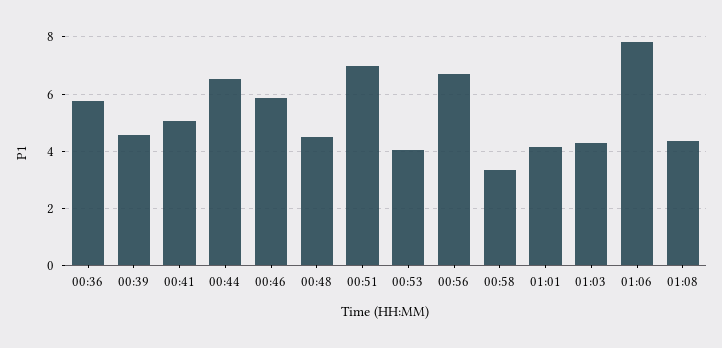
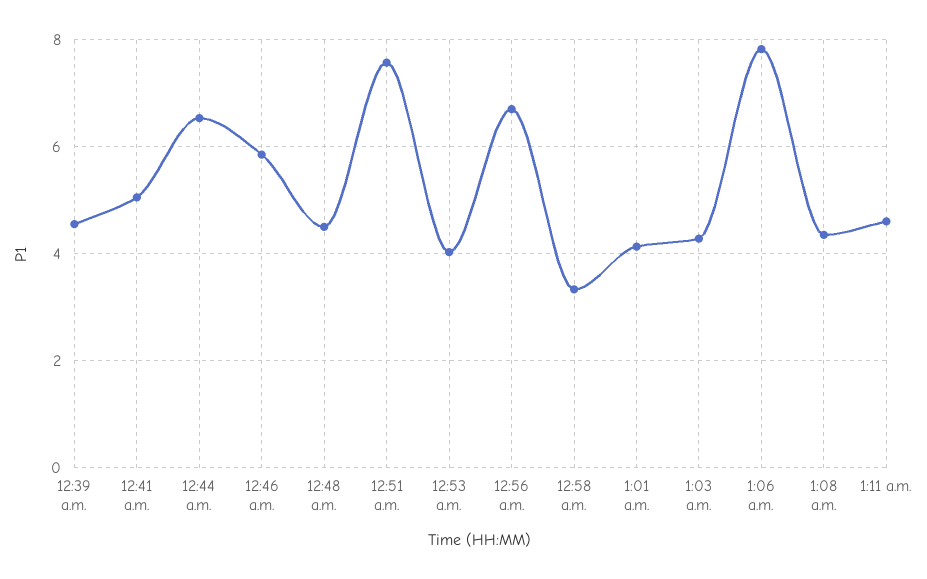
00:36: 5.75 -> none
00:51: 7 -> 7.6
1:11 a.m.: none -> 4.6

